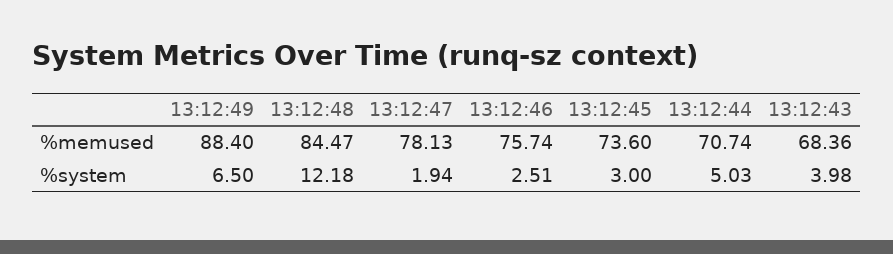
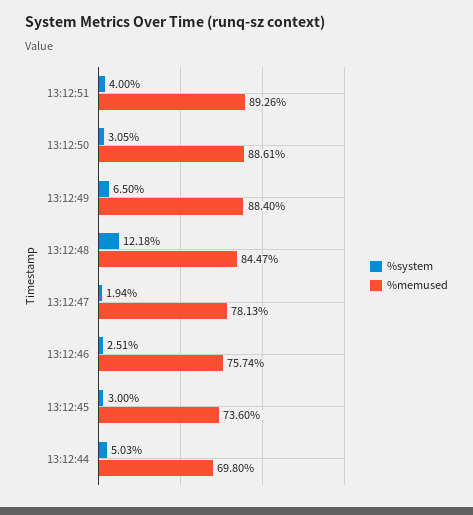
%memused, 13:12:44: 70.74 -> 69.8
%memused, 13:12:43: 68.36 -> none
%system, 13:12:43: 3.98 -> none
%system, 13:12:51: none -> 4
%memused, 13:12:51: none -> 89.26
%system, 13:12:50: none -> 3.05
%memused, 13:12:50: none -> 88.61

